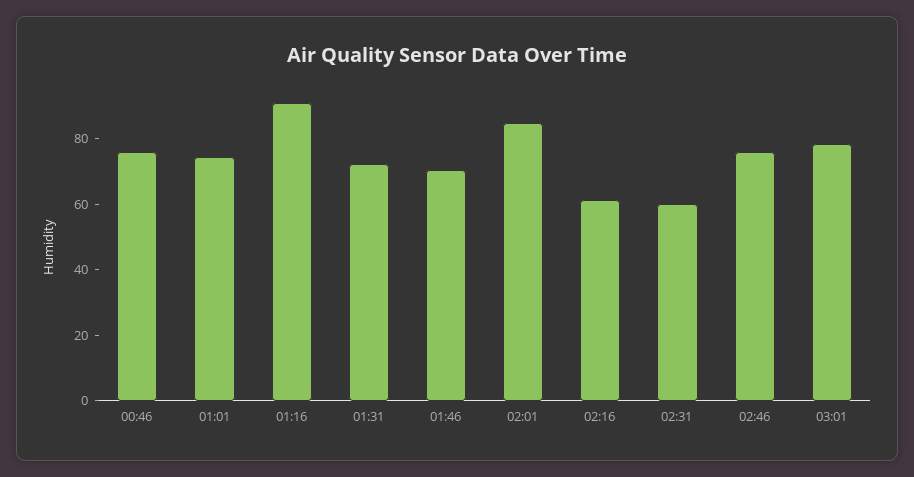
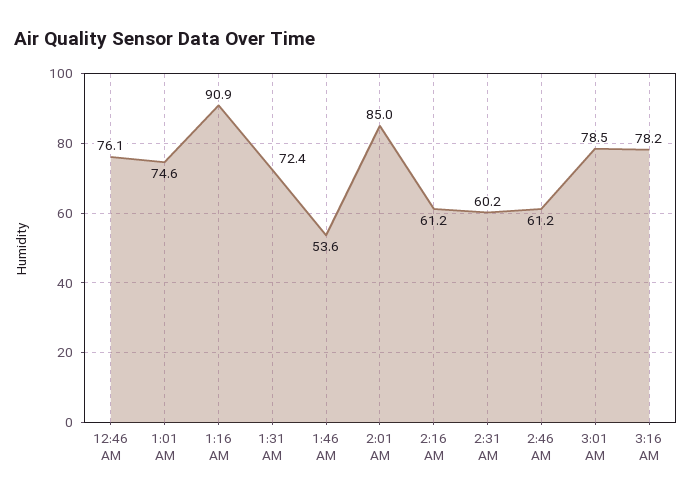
01:46: 70 -> 53.6
02:46: 75 -> 61.2
3:16 AM: none -> 78.2

